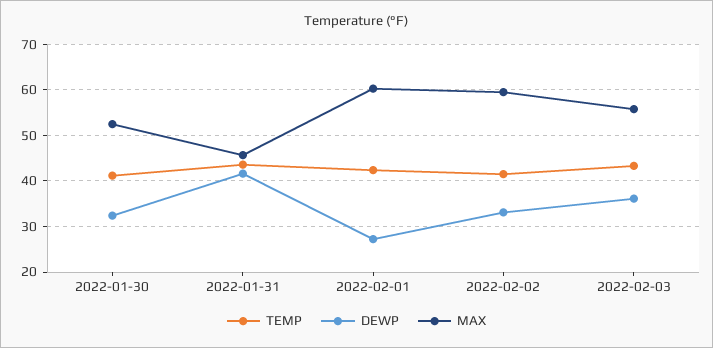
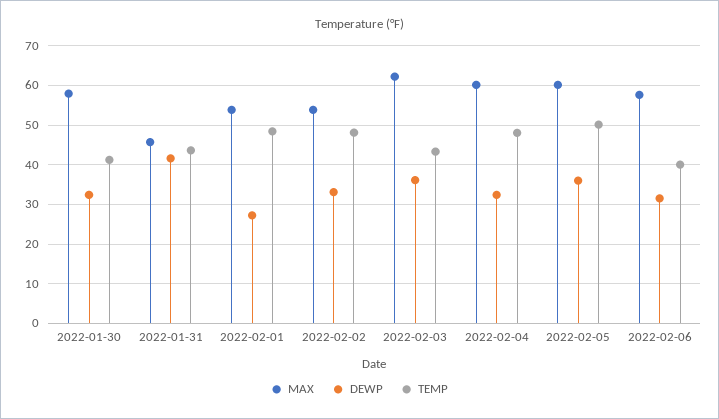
MAX, 2022-01-30: 52 -> 58
TEMP, 2022-02-01: 42 -> 48
MAX, 2022-02-01: 60 -> 54
TEMP, 2022-02-02: 42 -> 48
MAX, 2022-02-02: 60 -> 54
MAX, 2022-02-03: 56 -> 62
MAX, 2022-02-04: none -> 60
DEWP, 2022-02-04: none -> 32
TEMP, 2022-02-04: none -> 48
MAX, 2022-02-05: none -> 60
DEWP, 2022-02-05: none -> 36
TEMP, 2022-02-05: none -> 50
MAX, 2022-02-06: none -> 58
DEWP, 2022-02-06: none -> 32
TEMP, 2022-02-06: none -> 40

